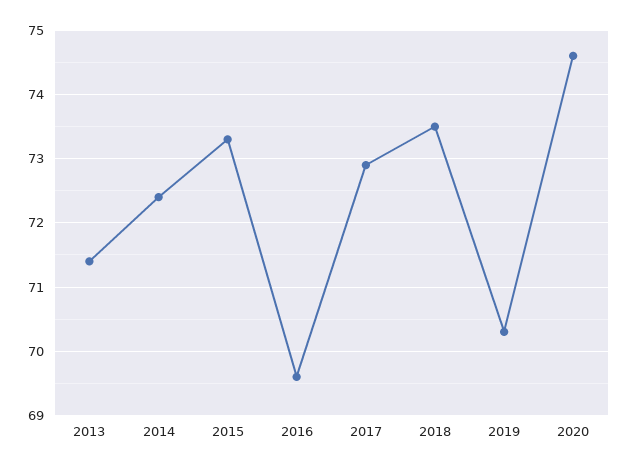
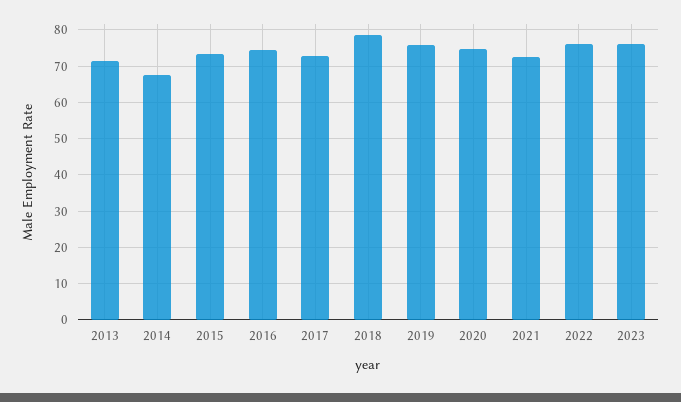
2014: 72.4 -> 68
2016: 69.6 -> 74
2018: 73.5 -> 78
2019: 70.3 -> 76
2021: none -> 72
2022: none -> 76
2023: none -> 76

